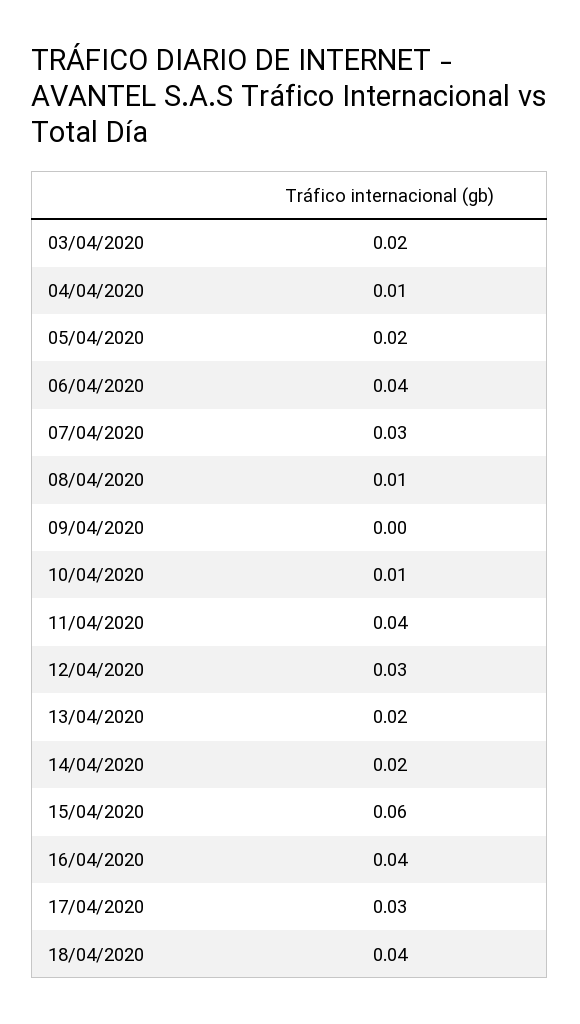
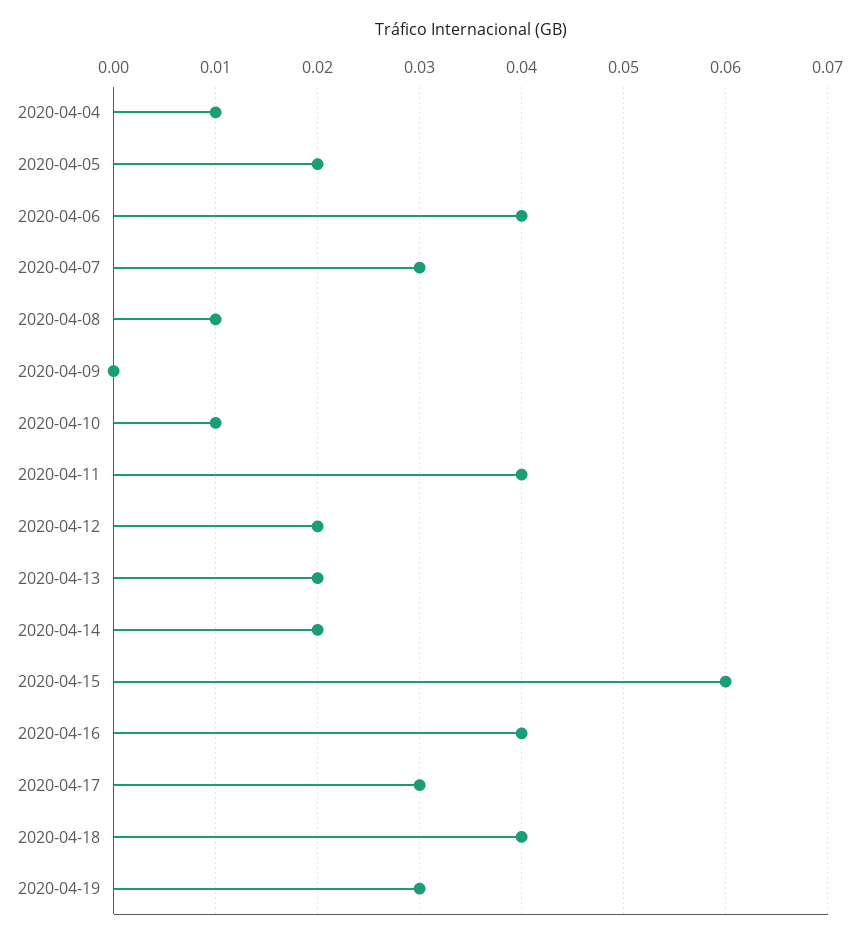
03/04/2020: 0.02 -> none
12/04/2020: 0.03 -> 0.02
2020-04-19: none -> 0.03

